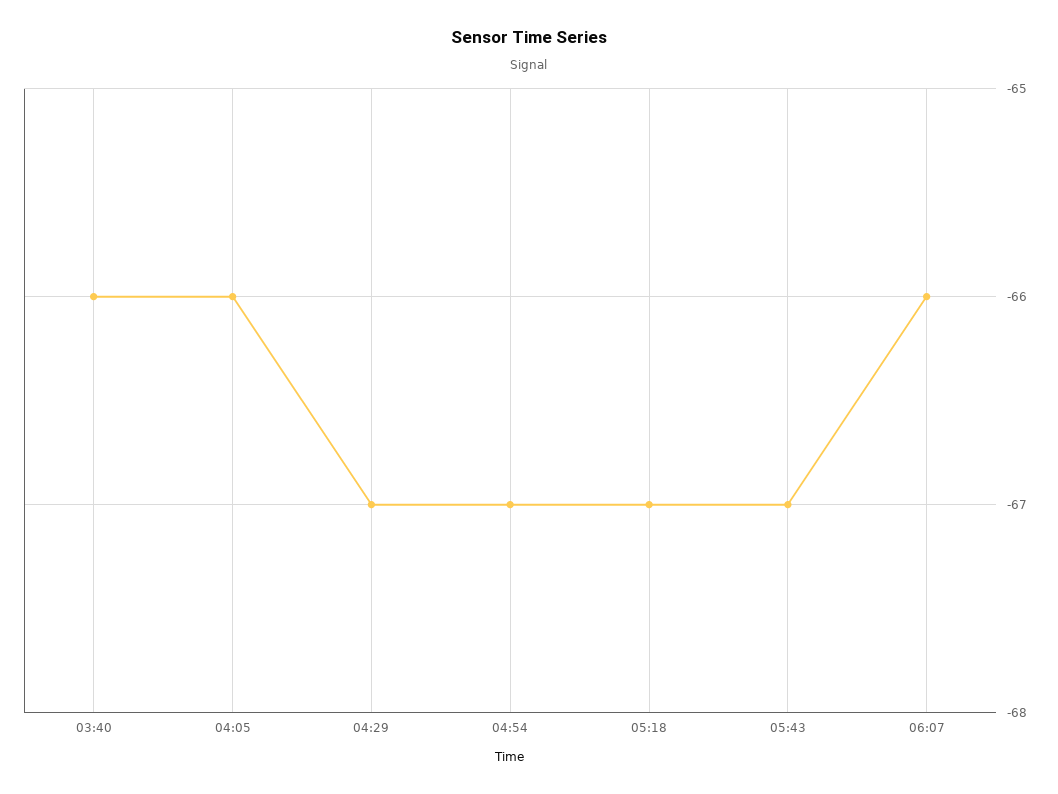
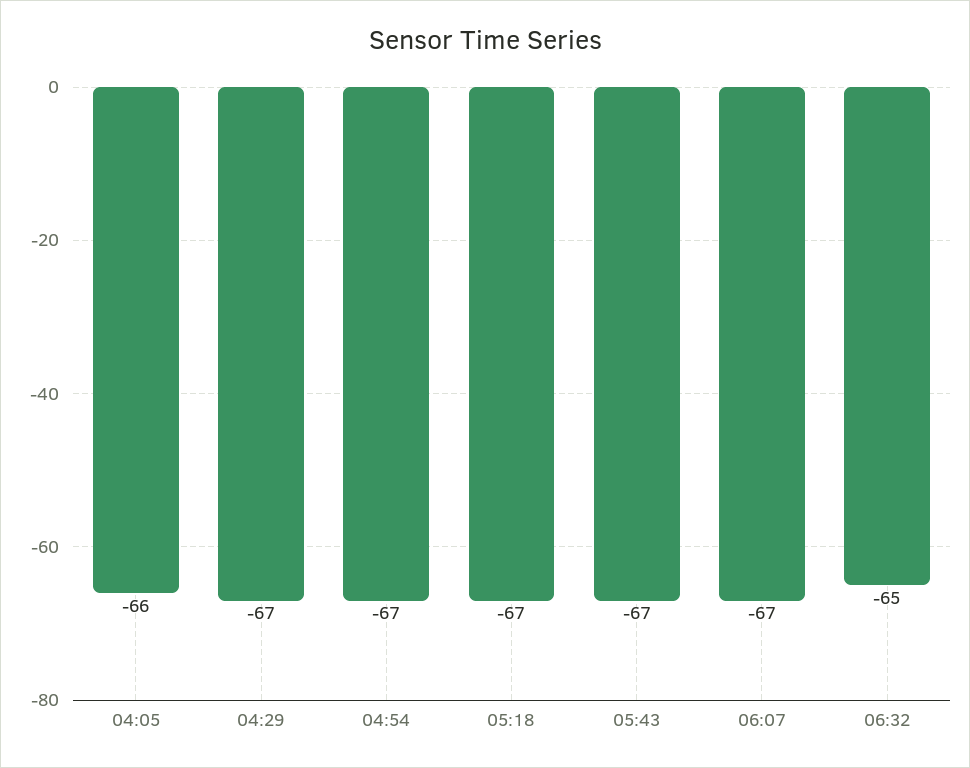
03:40: -66 -> none
06:07: -66 -> -67
06:32: none -> -65

